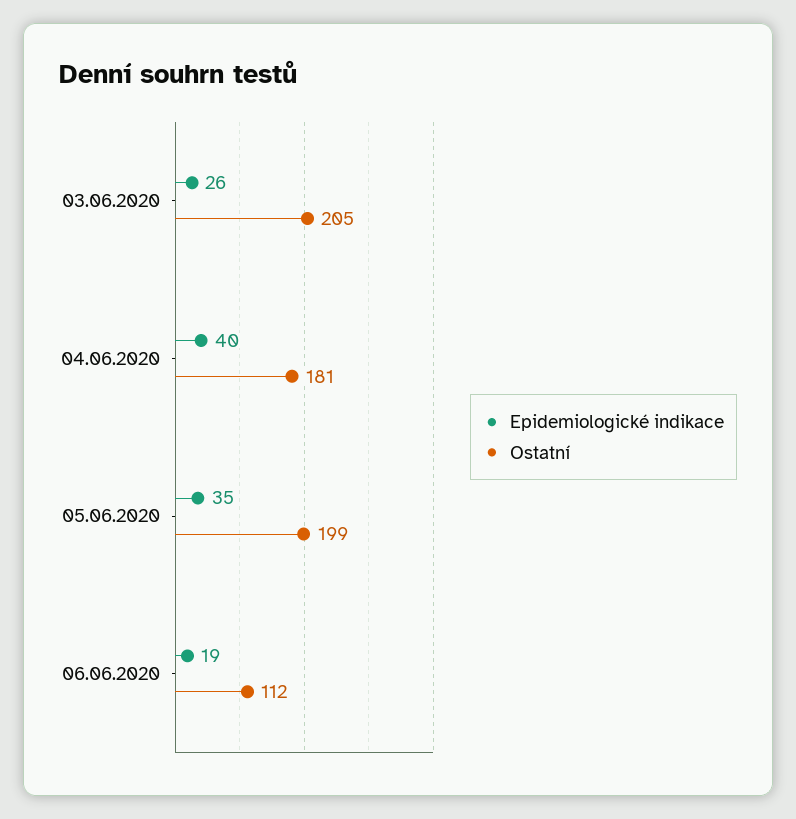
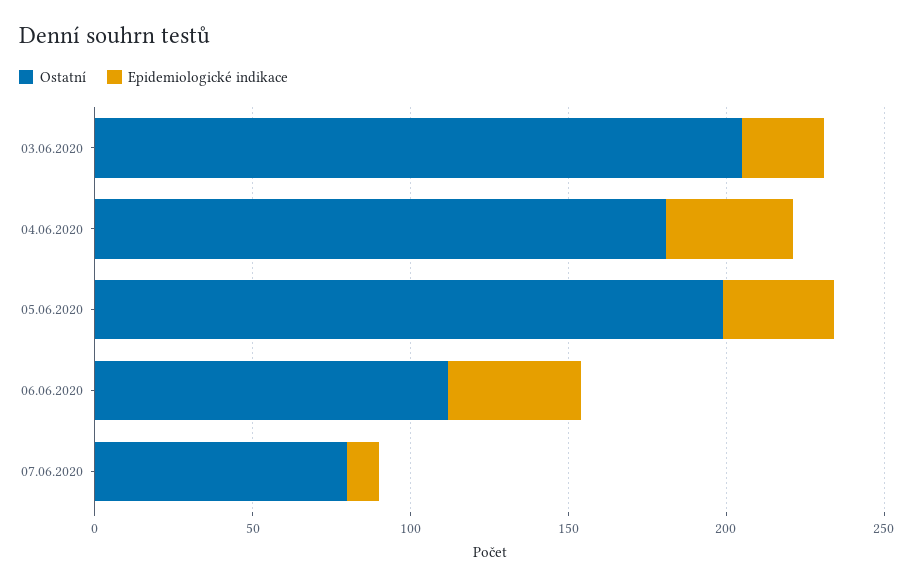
Epidemiologické indikace, 06.06.2020: 19 -> 40
Ostatní, 07.06.2020: none -> 80
Epidemiologické indikace, 07.06.2020: none -> 10

